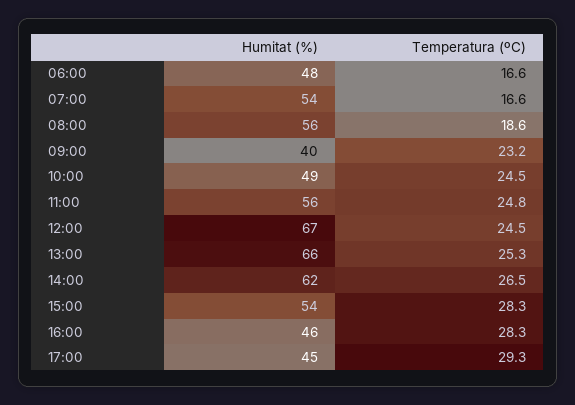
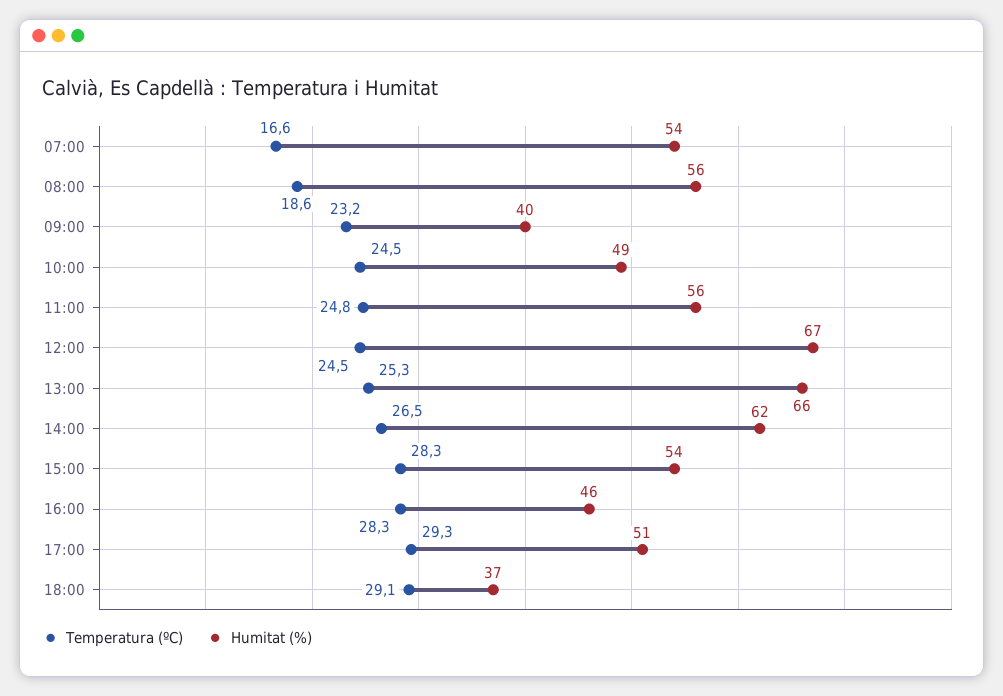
Humitat (%), 06:00: 48 -> none
Temperatura (ºC), 06:00: 16.6 -> none
Humitat (%), 17:00: 45 -> 51
Temperatura (ºC), 18:00: none -> 29.1
Humitat (%), 18:00: none -> 37

